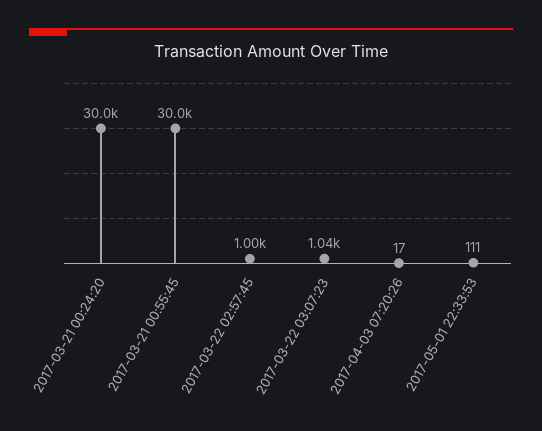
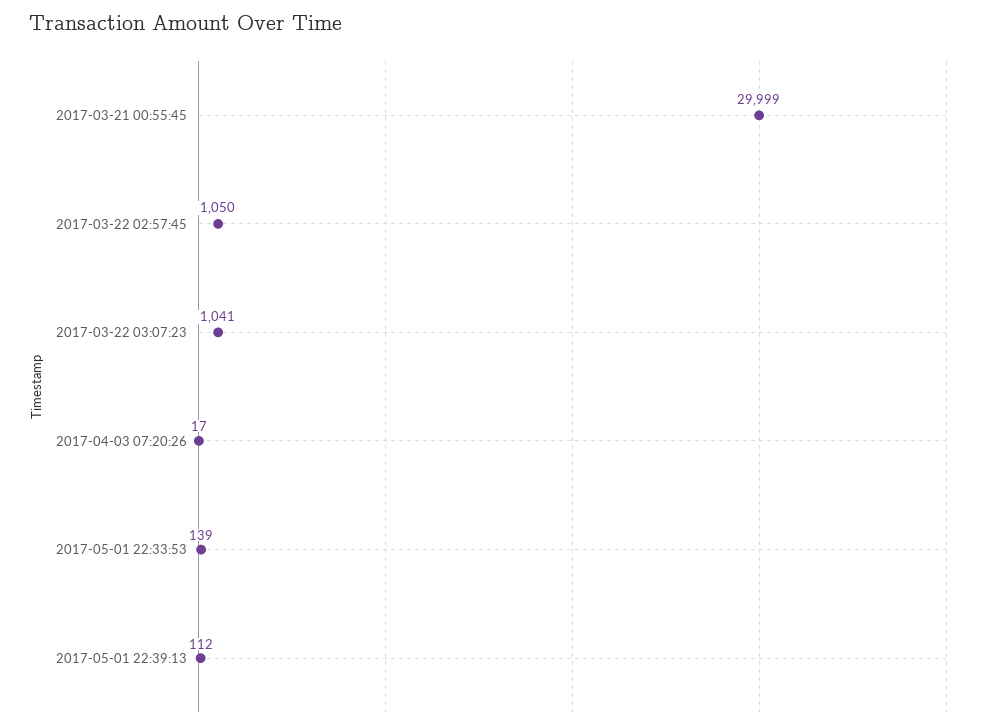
2017-03-21 00:24:20: 30000 -> none
2017-03-22 02:57:45: 1000 -> 1050
2017-05-01 22:33:53: 111 -> 139
2017-05-01 22:39:13: none -> 112

